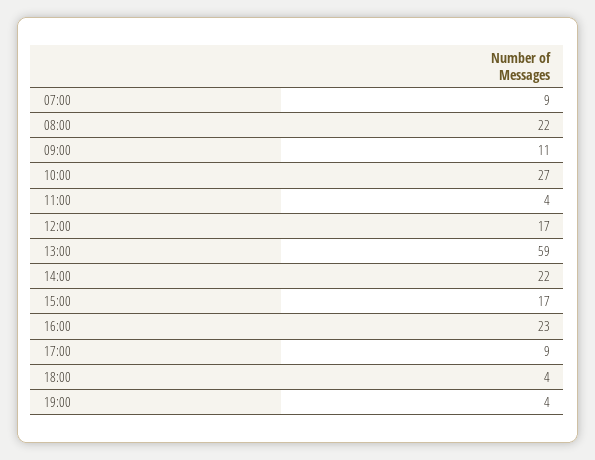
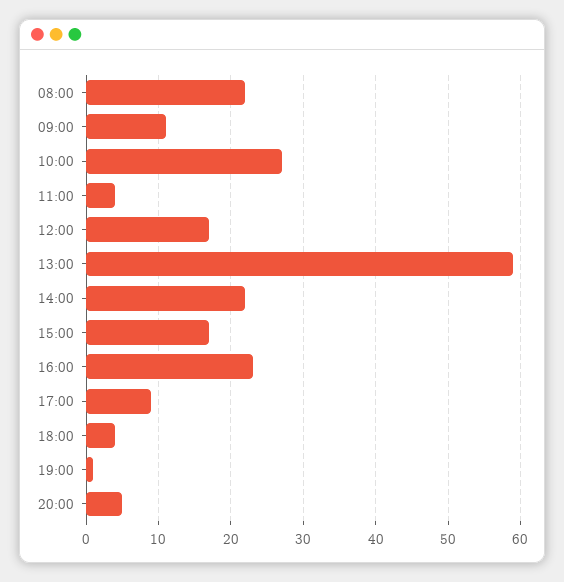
07:00: 9 -> none
19:00: 4 -> 1
20:00: none -> 5

